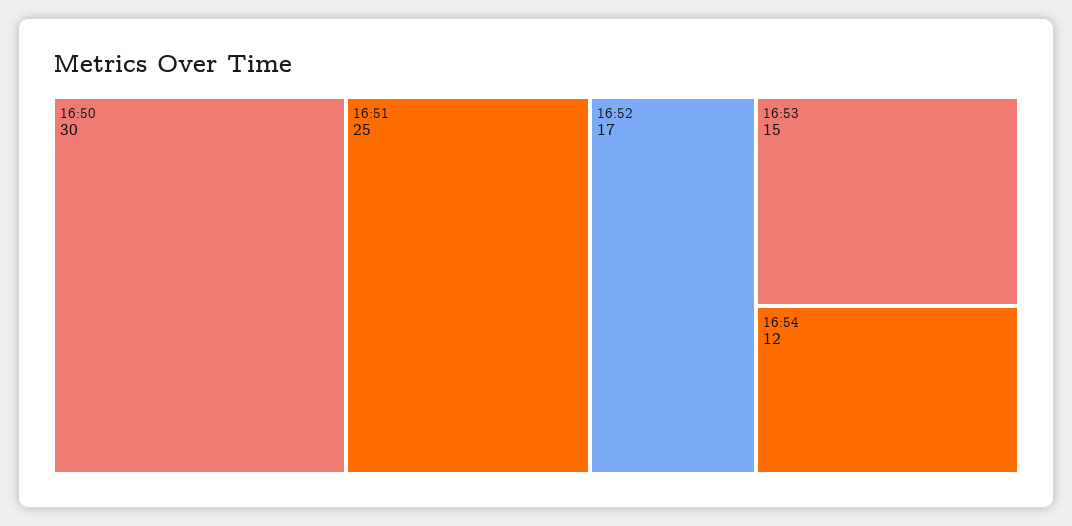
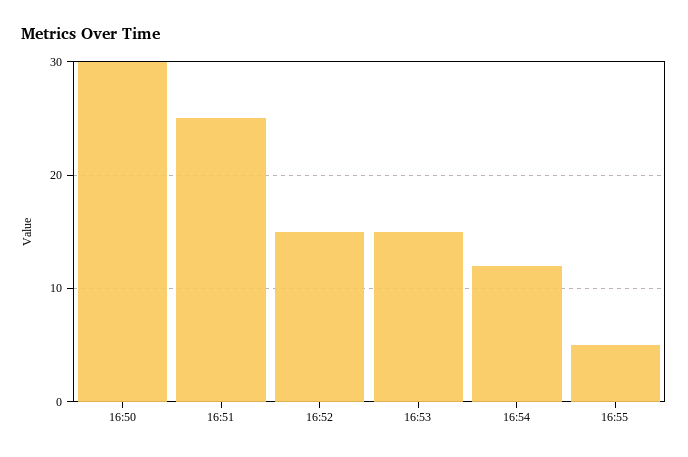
16:52: 17 -> 15
16:55: none -> 5

